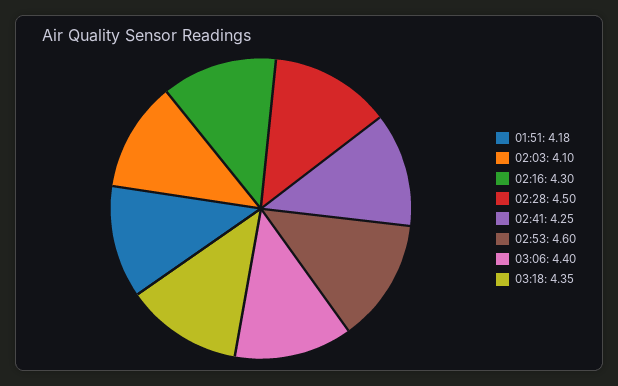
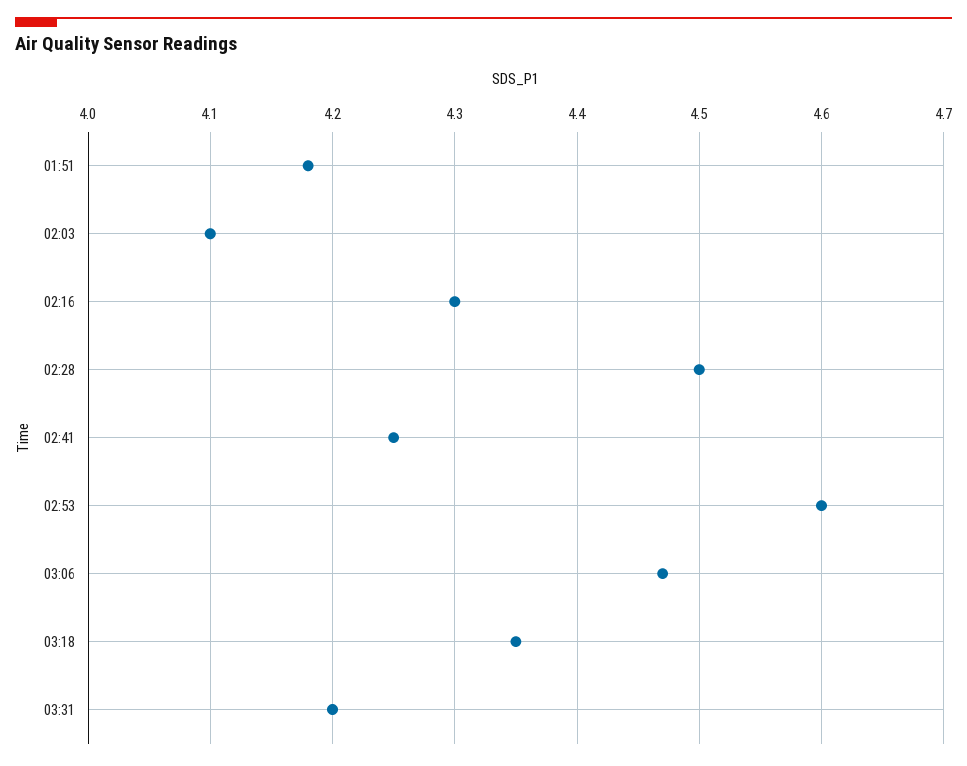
03:06: 4.4 -> 4.47
03:31: none -> 4.2

